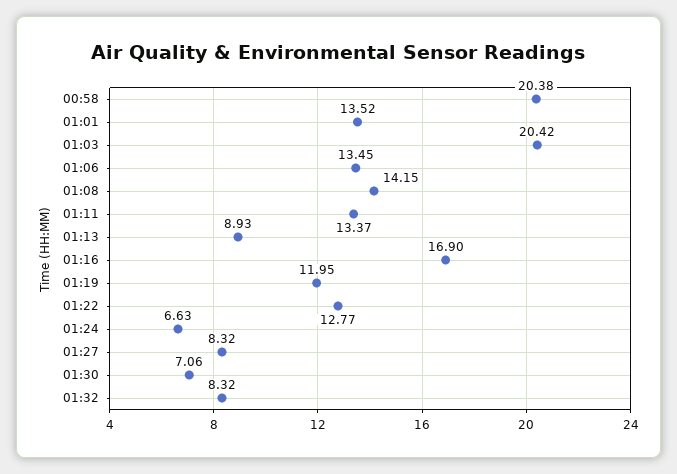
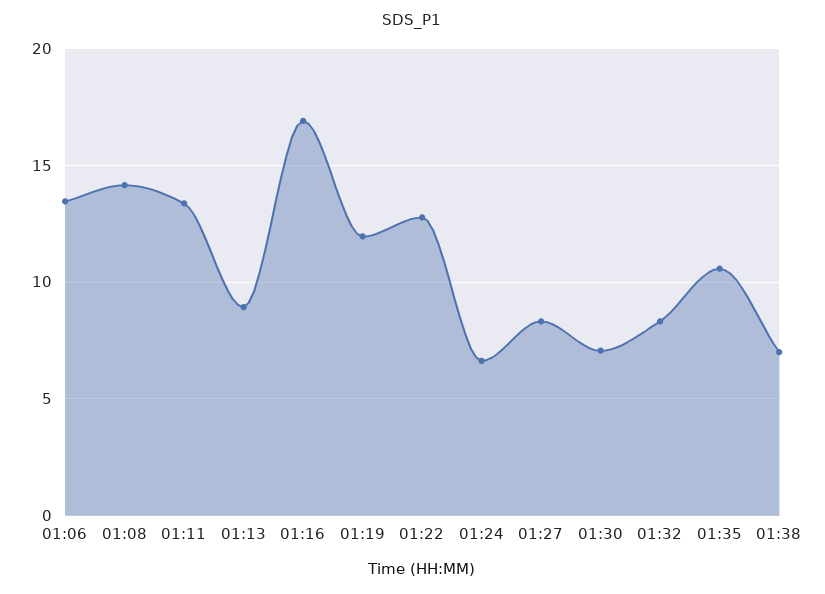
00:58: 20.38 -> none
01:01: 13.52 -> none
01:03: 20.42 -> none
01:35: none -> 10.5
01:38: none -> 7

